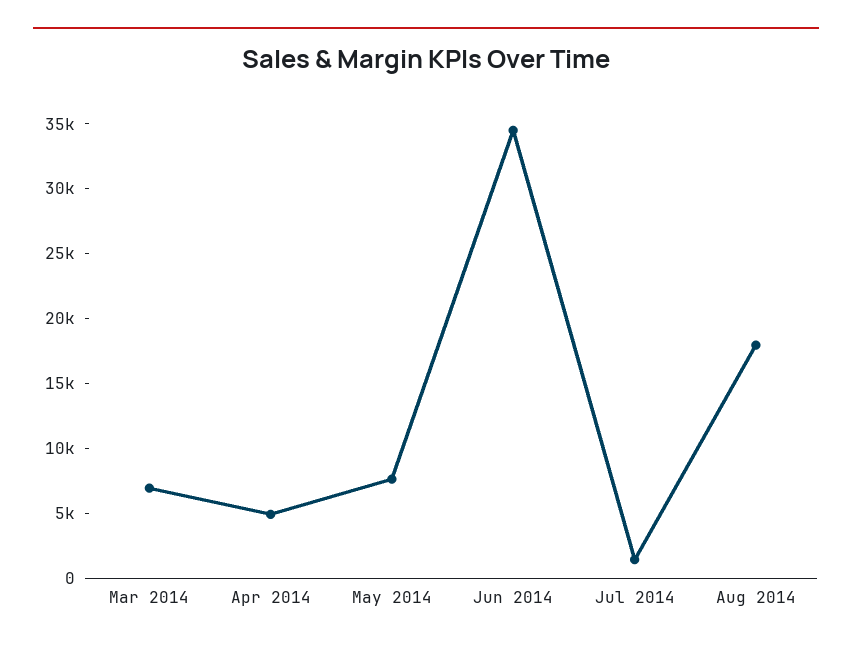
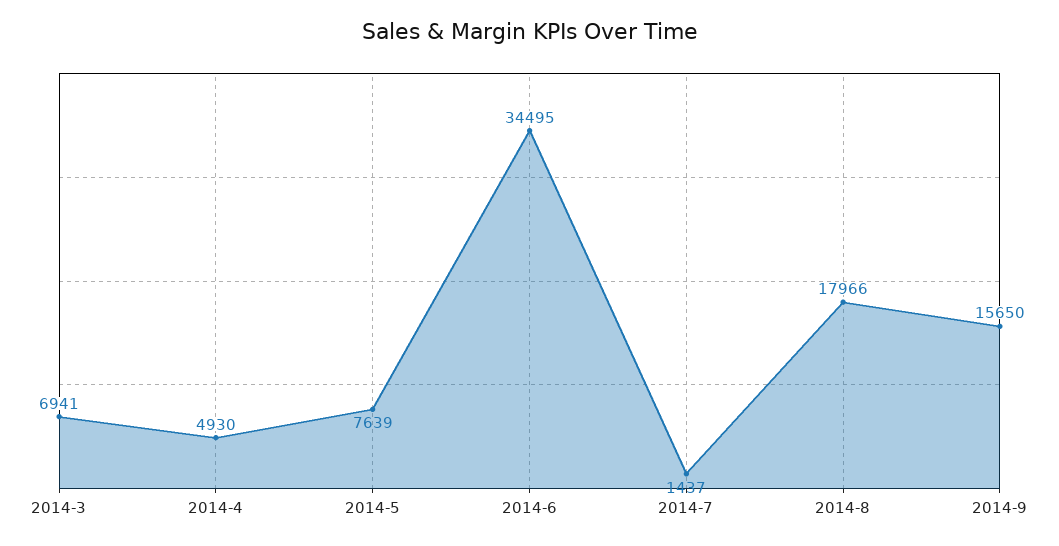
2014-9: none -> 15650

